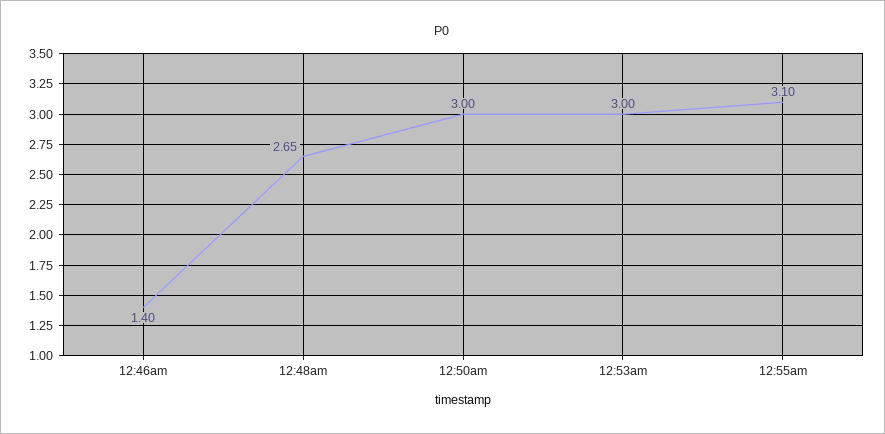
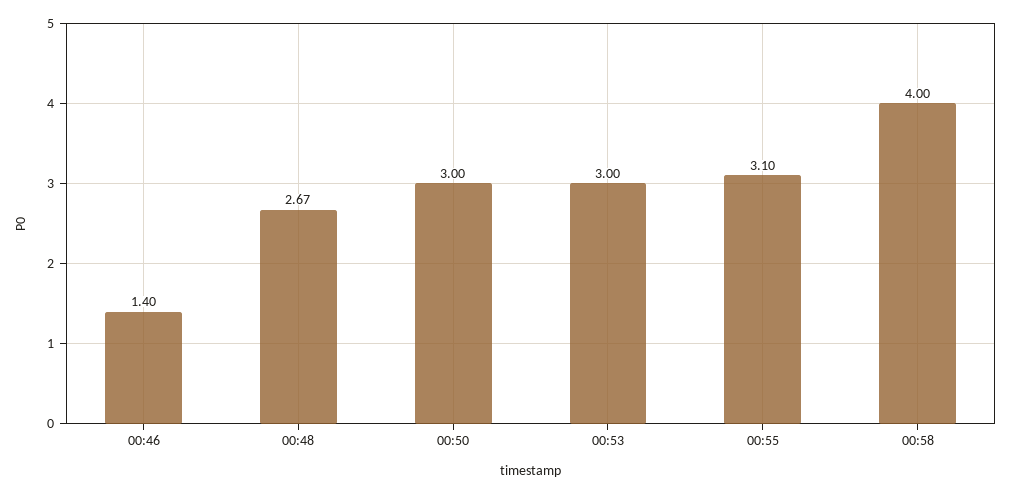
12:48am: 2.65 -> 2.67
00:58: none -> 4

